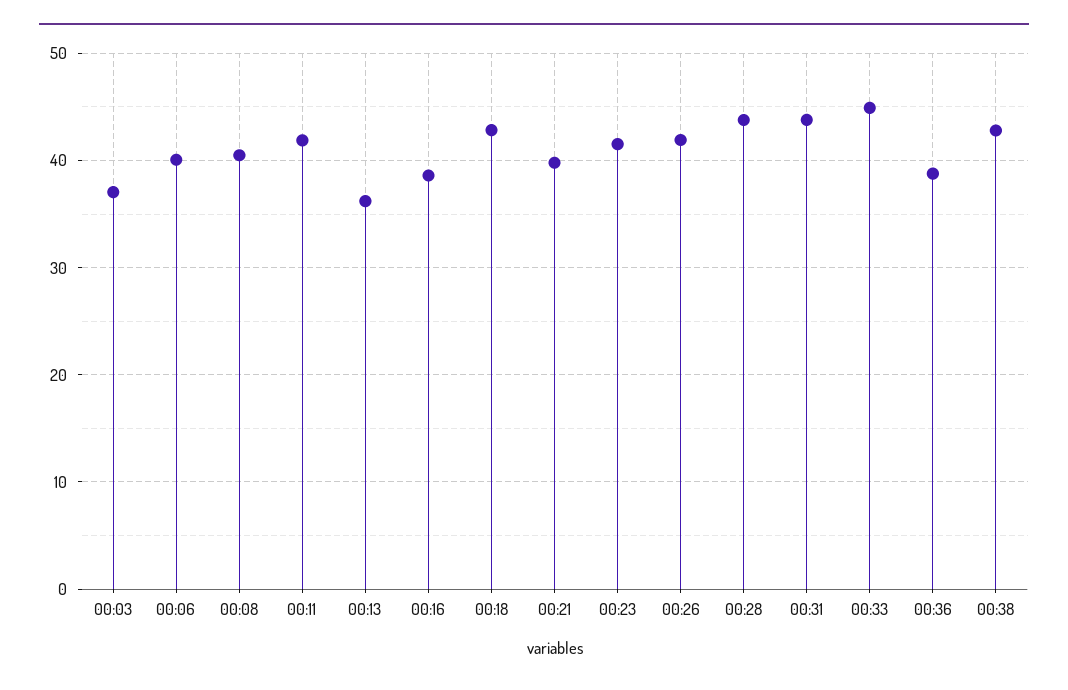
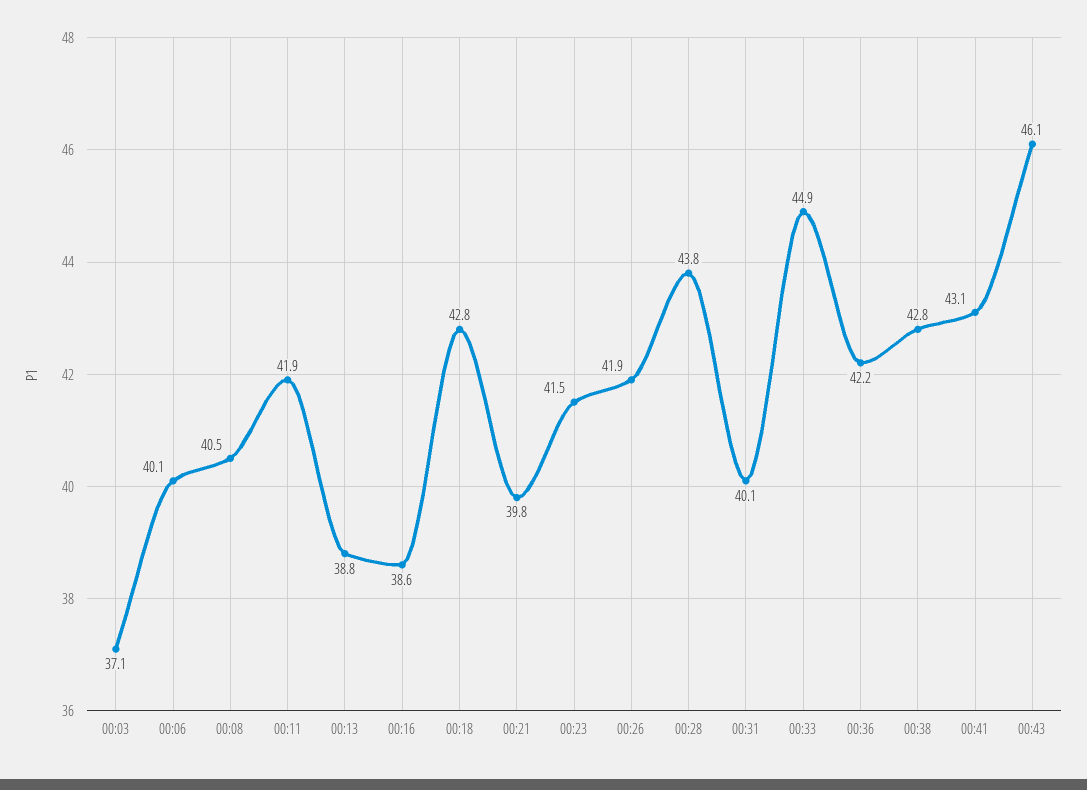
00:13: 36 -> 38.8
00:31: 44 -> 40.1
00:36: 39 -> 42.2
00:41: none -> 43.1
00:43: none -> 46.1

